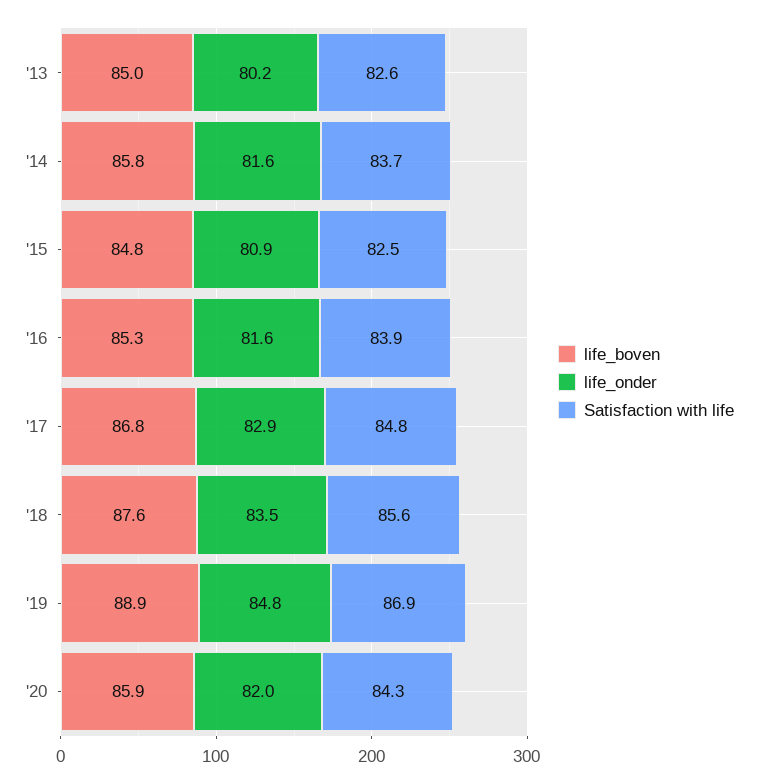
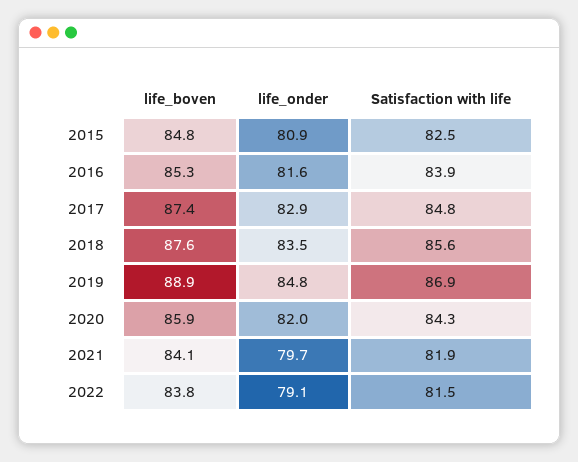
life_boven, '13: 85 -> none
life_onder, '13: 80.2 -> none
Satisfaction with life, '13: 82.6 -> none
life_boven, '14: 85.8 -> none
life_onder, '14: 81.6 -> none
Satisfaction with life, '14: 83.7 -> none
life_boven, '17: 86.8 -> 87.4
life_boven, 2021: none -> 84.1
life_onder, 2021: none -> 79.7
Satisfaction with life, 2021: none -> 81.9
life_boven, 2022: none -> 83.8
life_onder, 2022: none -> 79.1
Satisfaction with life, 2022: none -> 81.5

